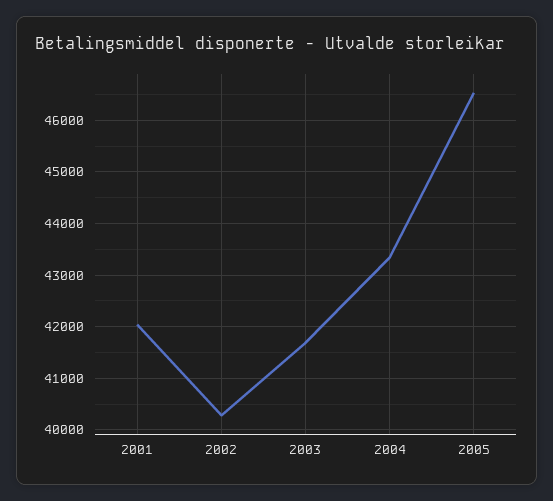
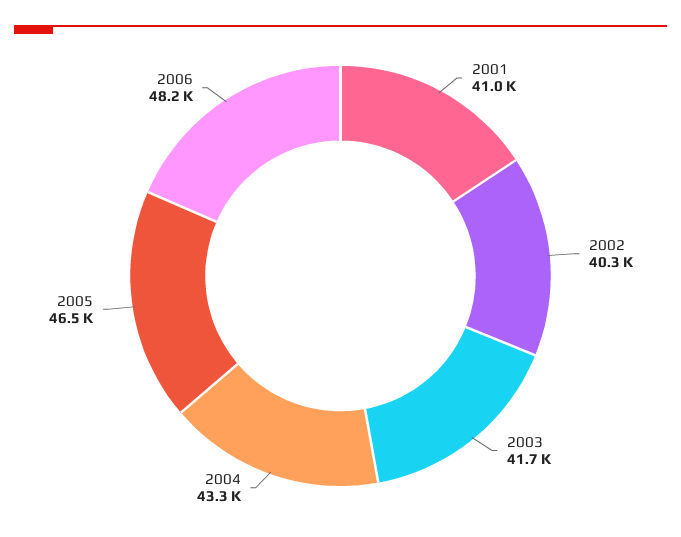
2001: 42000 -> 41000
2006: none -> 48200

